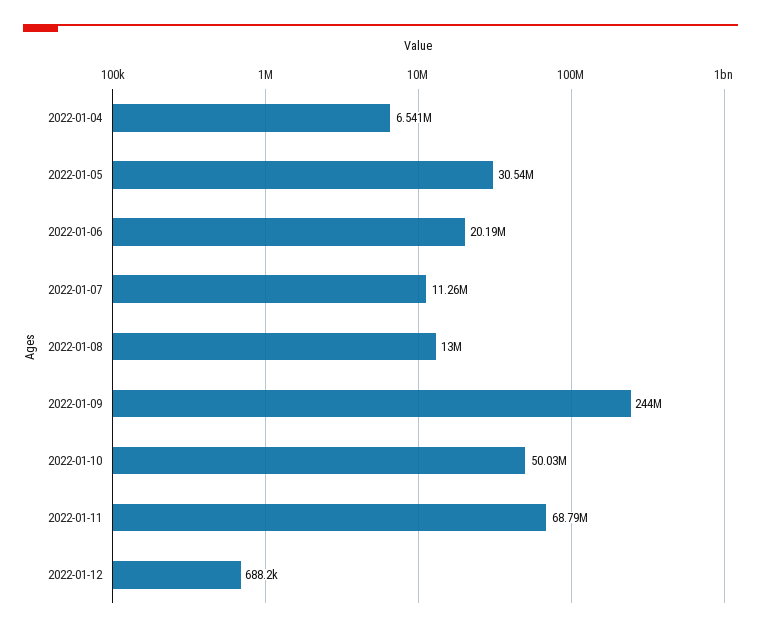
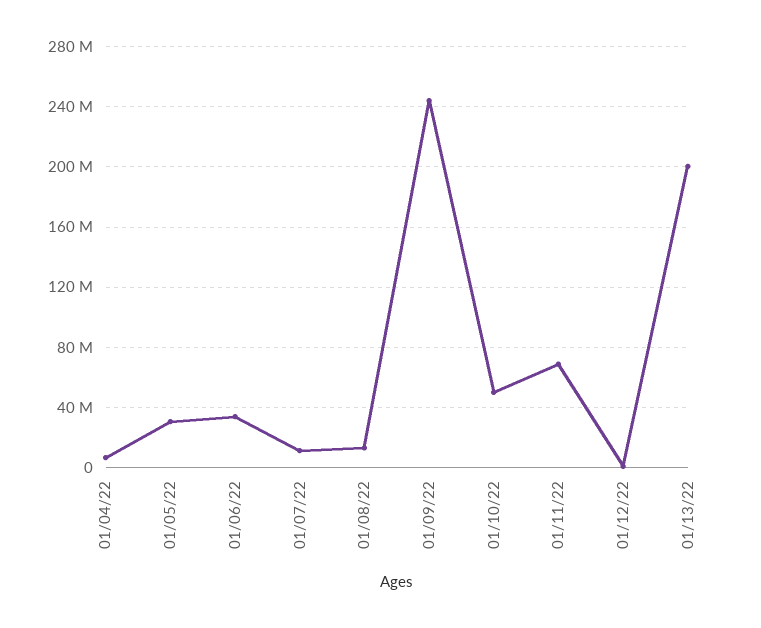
2022-01-06: 20190000 -> 35000000
01/13/22: none -> 200000000

